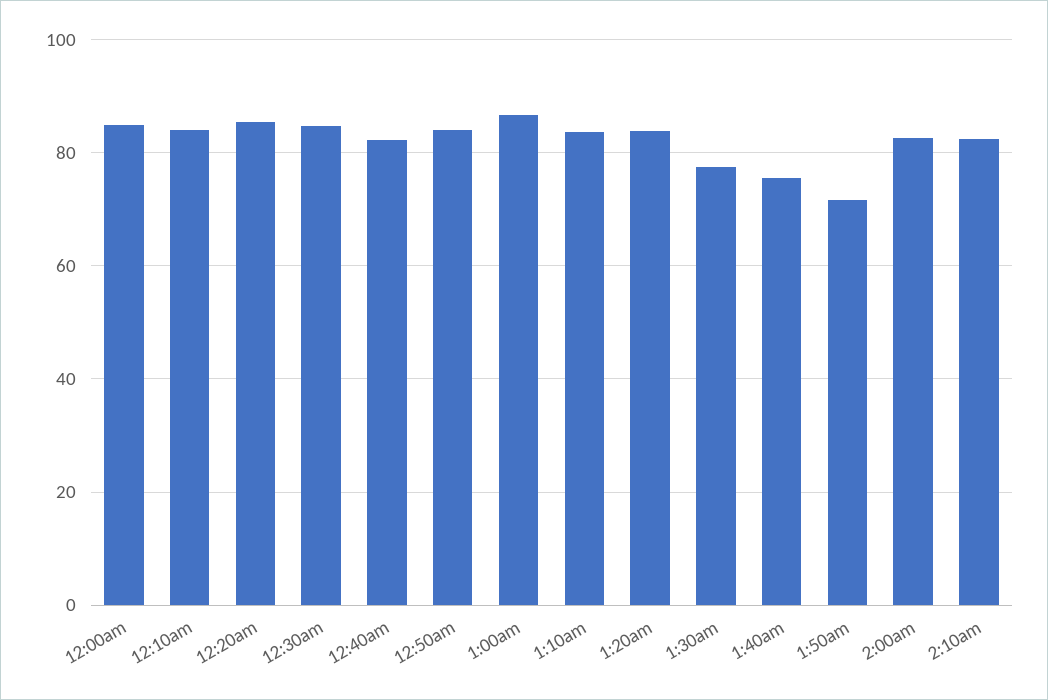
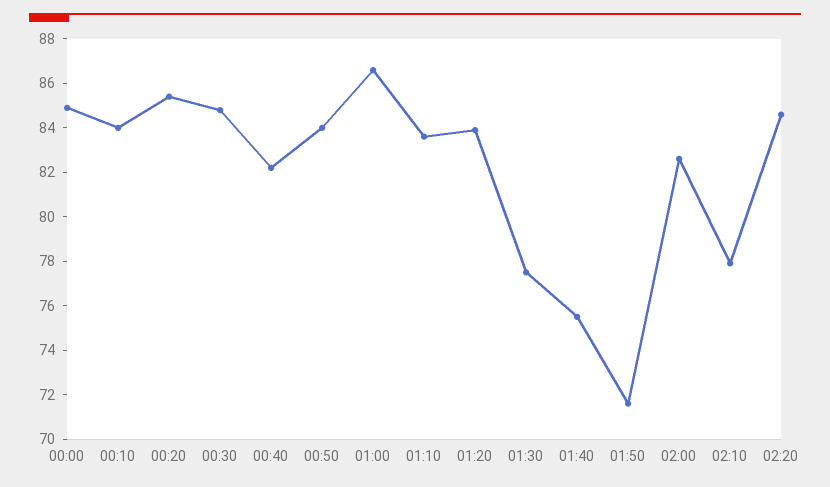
2:10am: 82 -> 78
02:20: none -> 84.5

